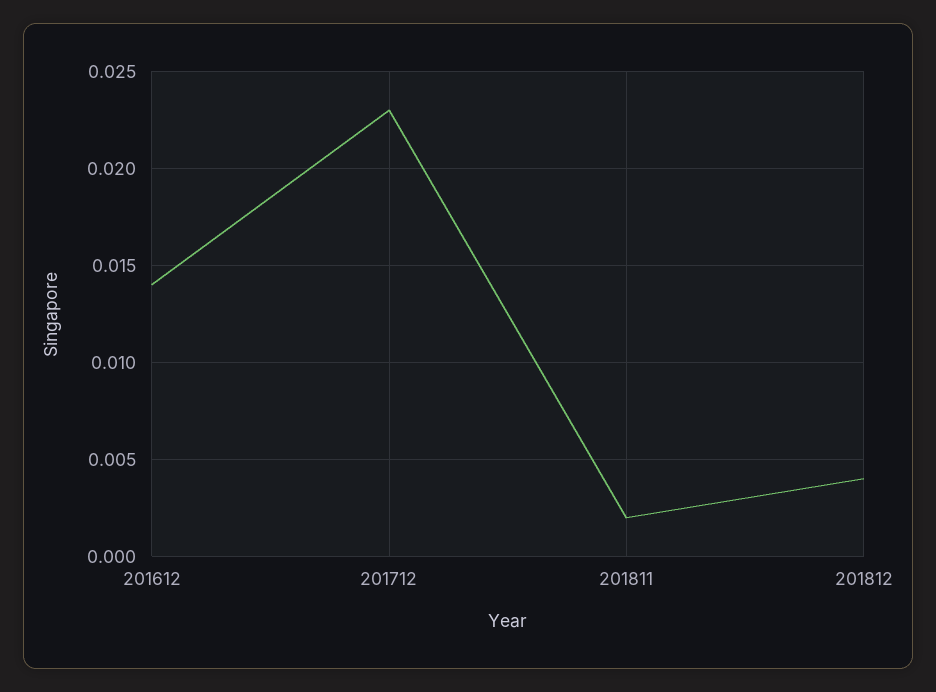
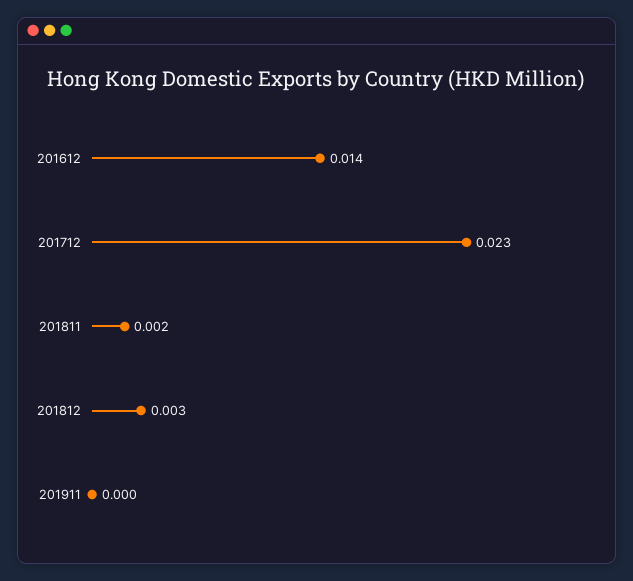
201812: 0.004 -> 0.003
201911: none -> 0

